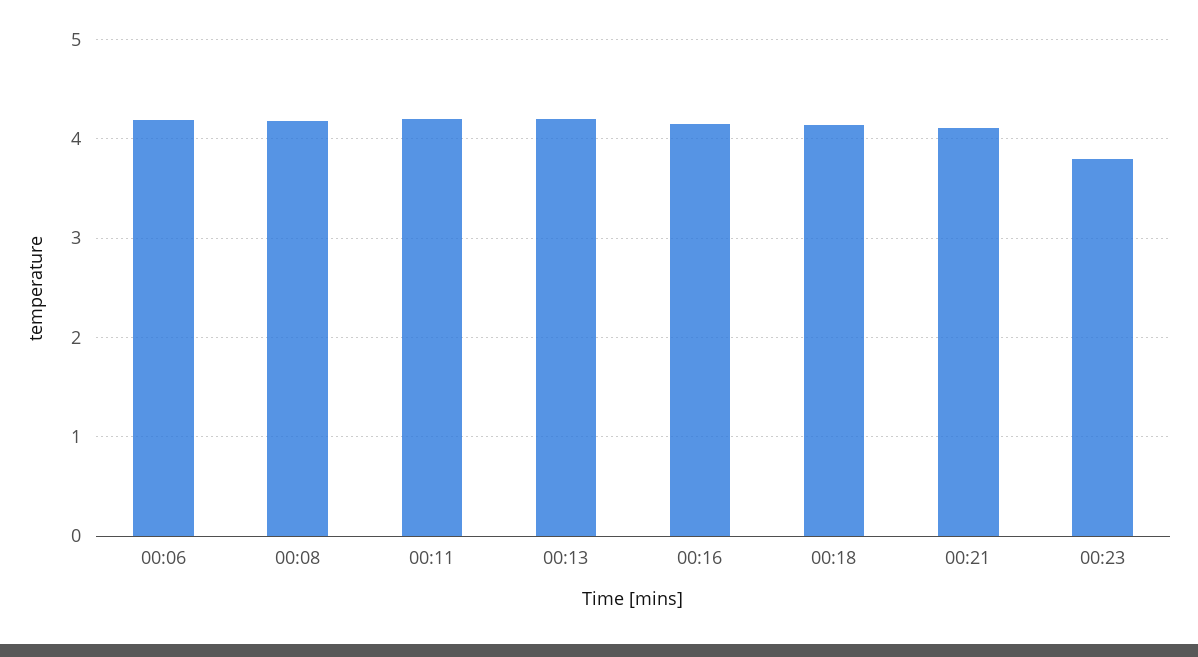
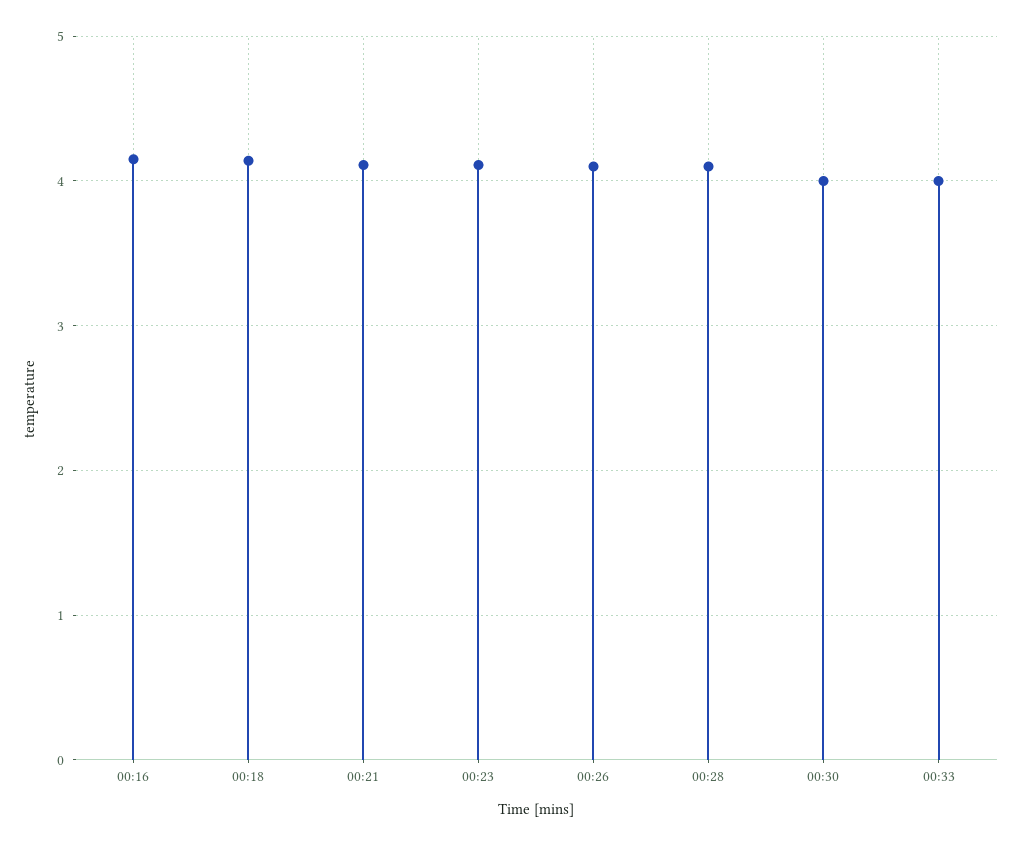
00:06: 4.2 -> none
00:08: 4.2 -> none
00:11: 4.2 -> none
00:13: 4.2 -> none
00:23: 3.8 -> 4.1
00:26: none -> 4.1
00:28: none -> 4.1
00:30: none -> 4
00:33: none -> 4

